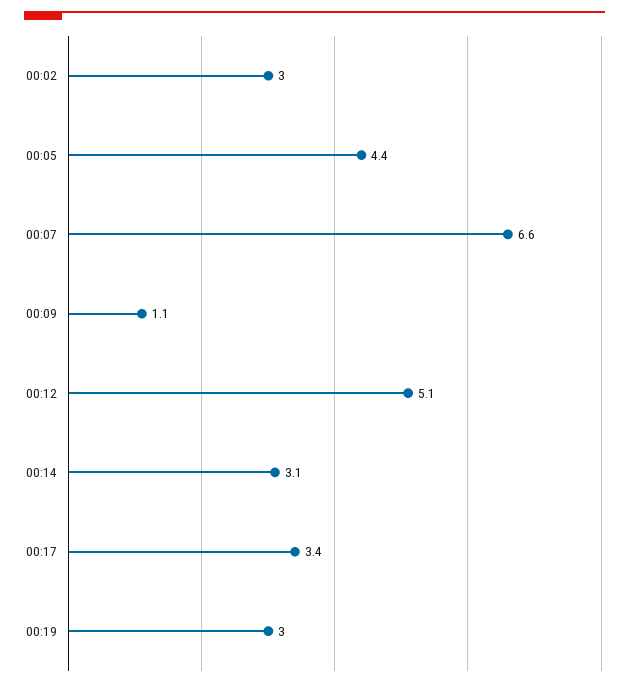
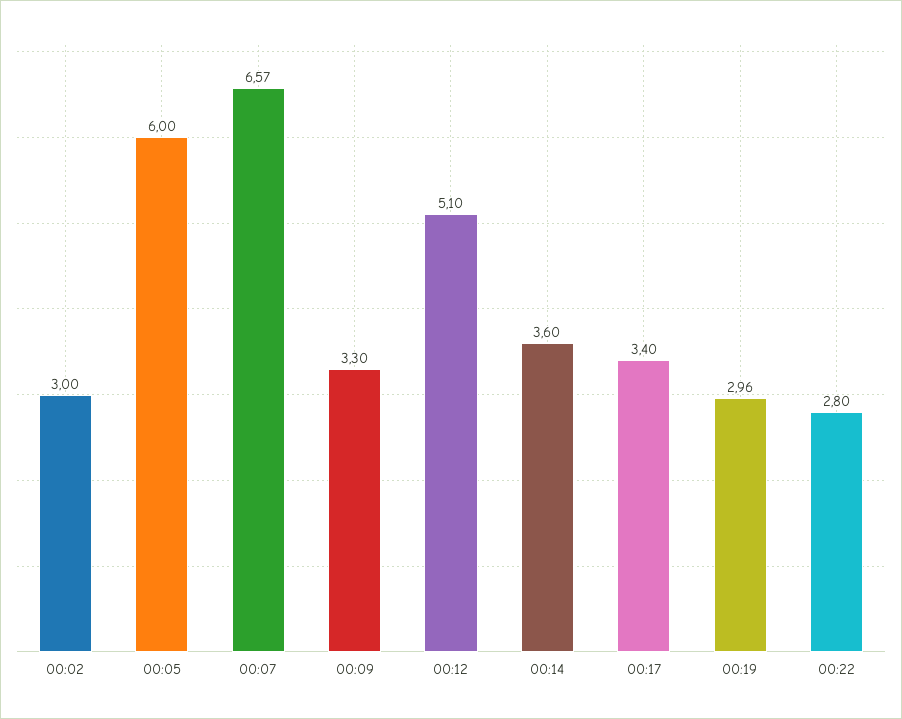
00:05: 4.4 -> 6
00:09: 1.1 -> 3.3
00:14: 3.1 -> 3.6
00:22: none -> 2.8

